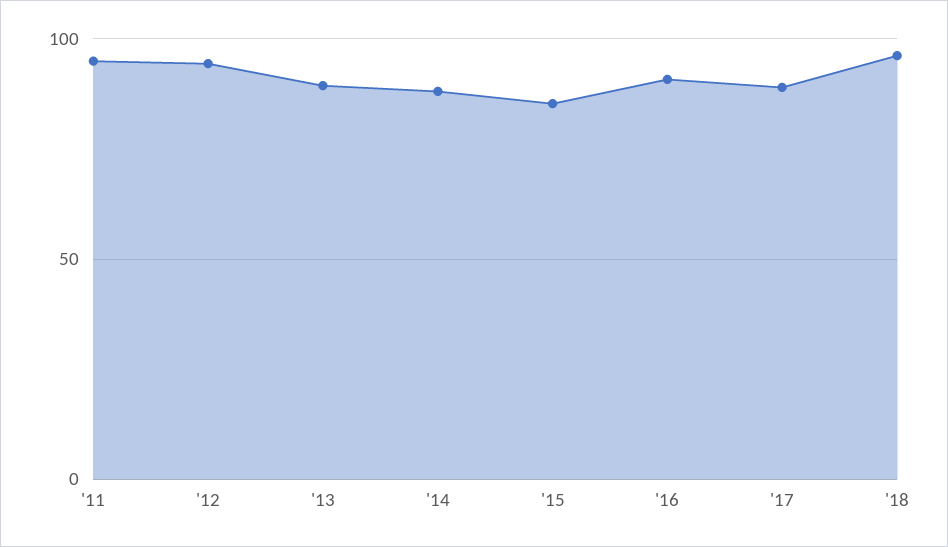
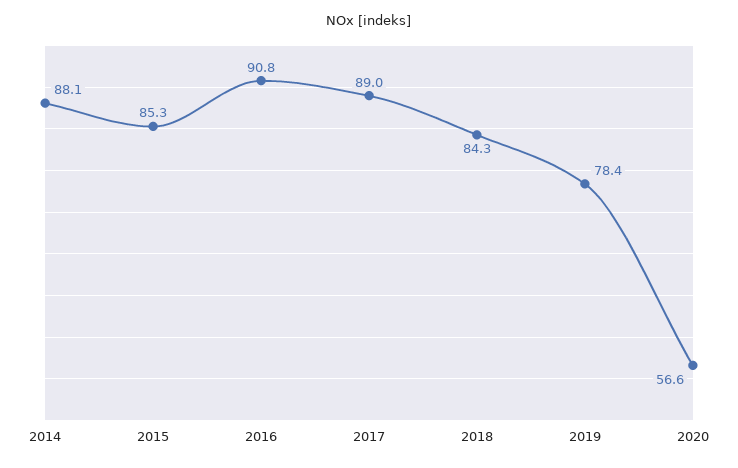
'11: 95 -> none
'12: 95 -> none
'13: 90 -> none
'18: 95 -> 84.3
2019: none -> 78.4
2020: none -> 56.6

